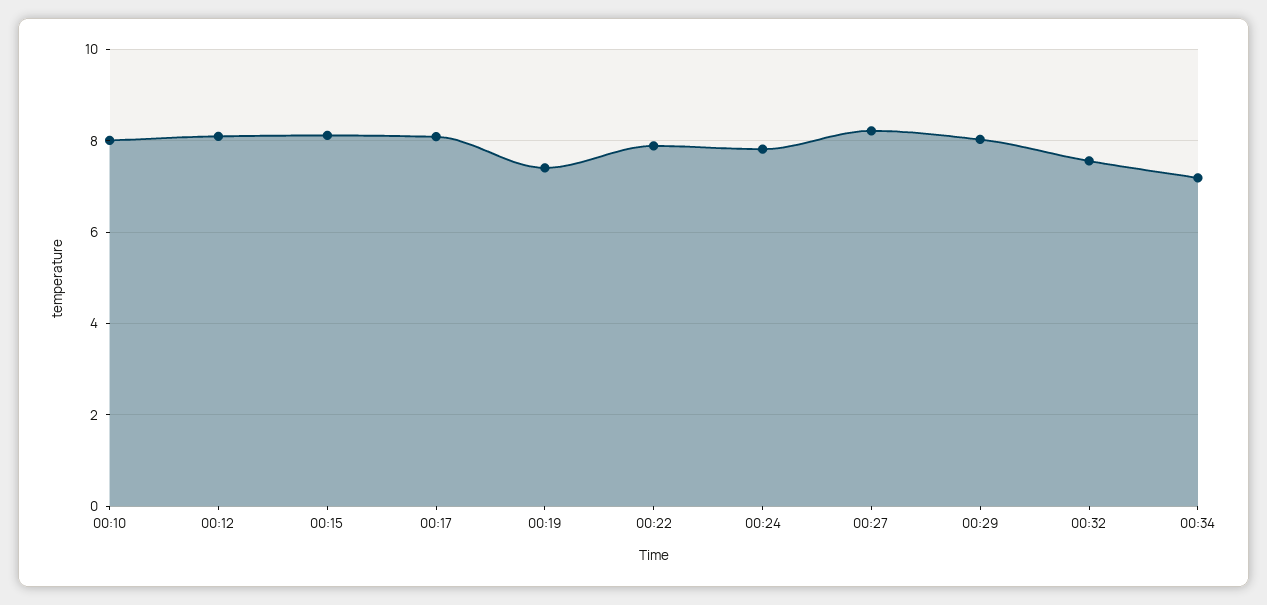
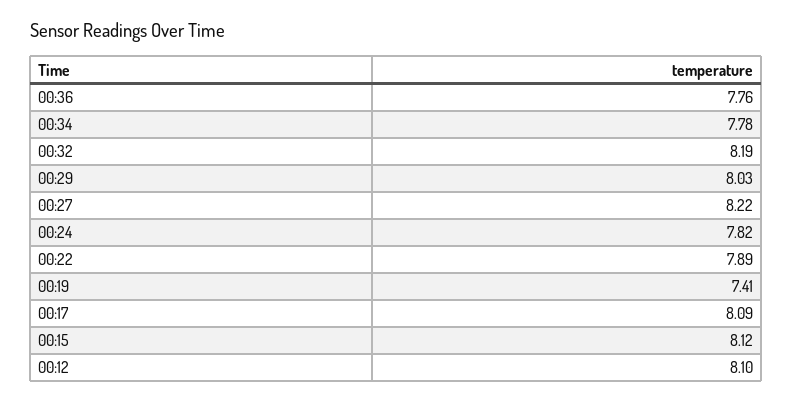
00:10: 8 -> none
00:32: 7.6 -> 8.19
00:34: 7.2 -> 7.78
00:36: none -> 7.76

